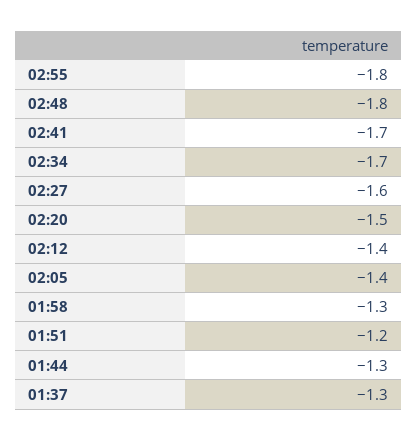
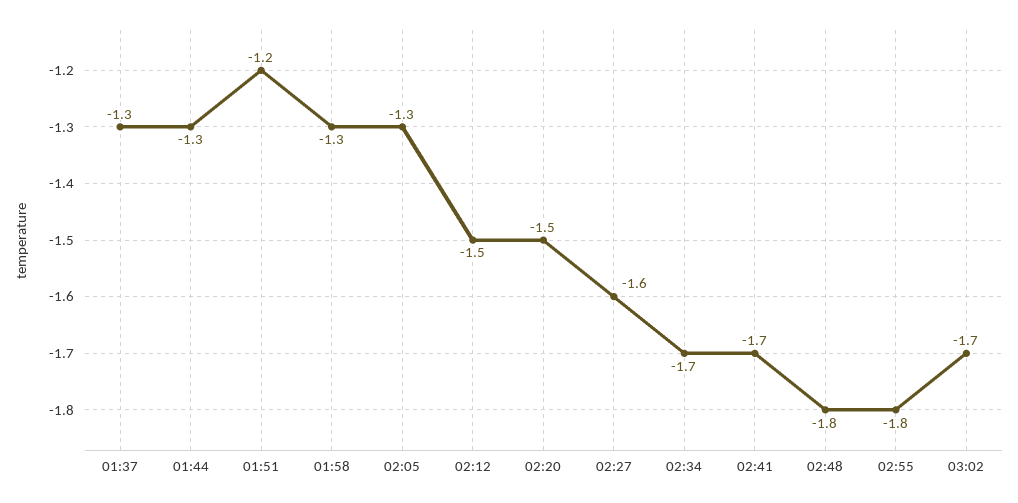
02:12: -1.4 -> -1.5
02:05: -1.4 -> -1.3
03:02: none -> -1.7

